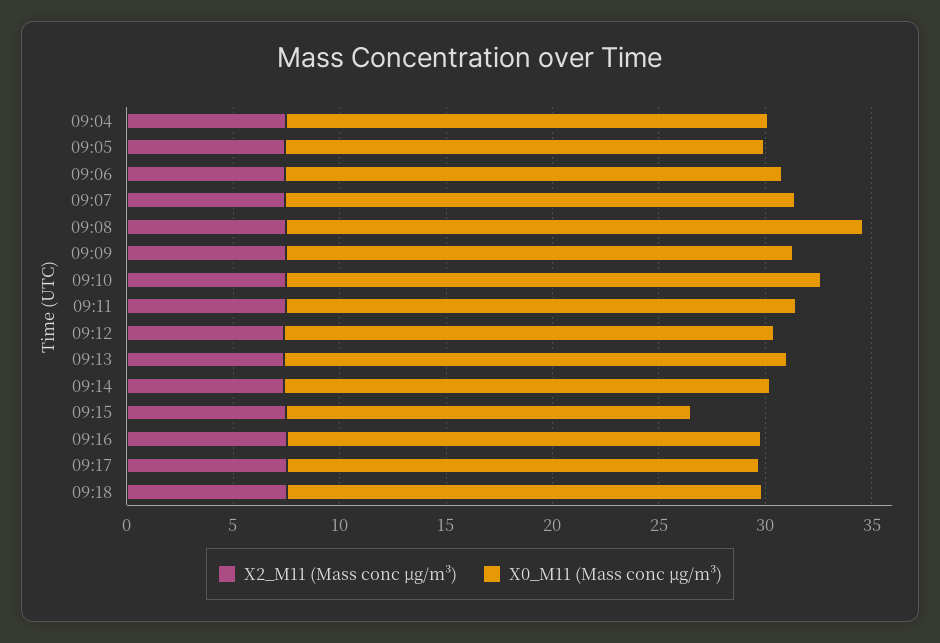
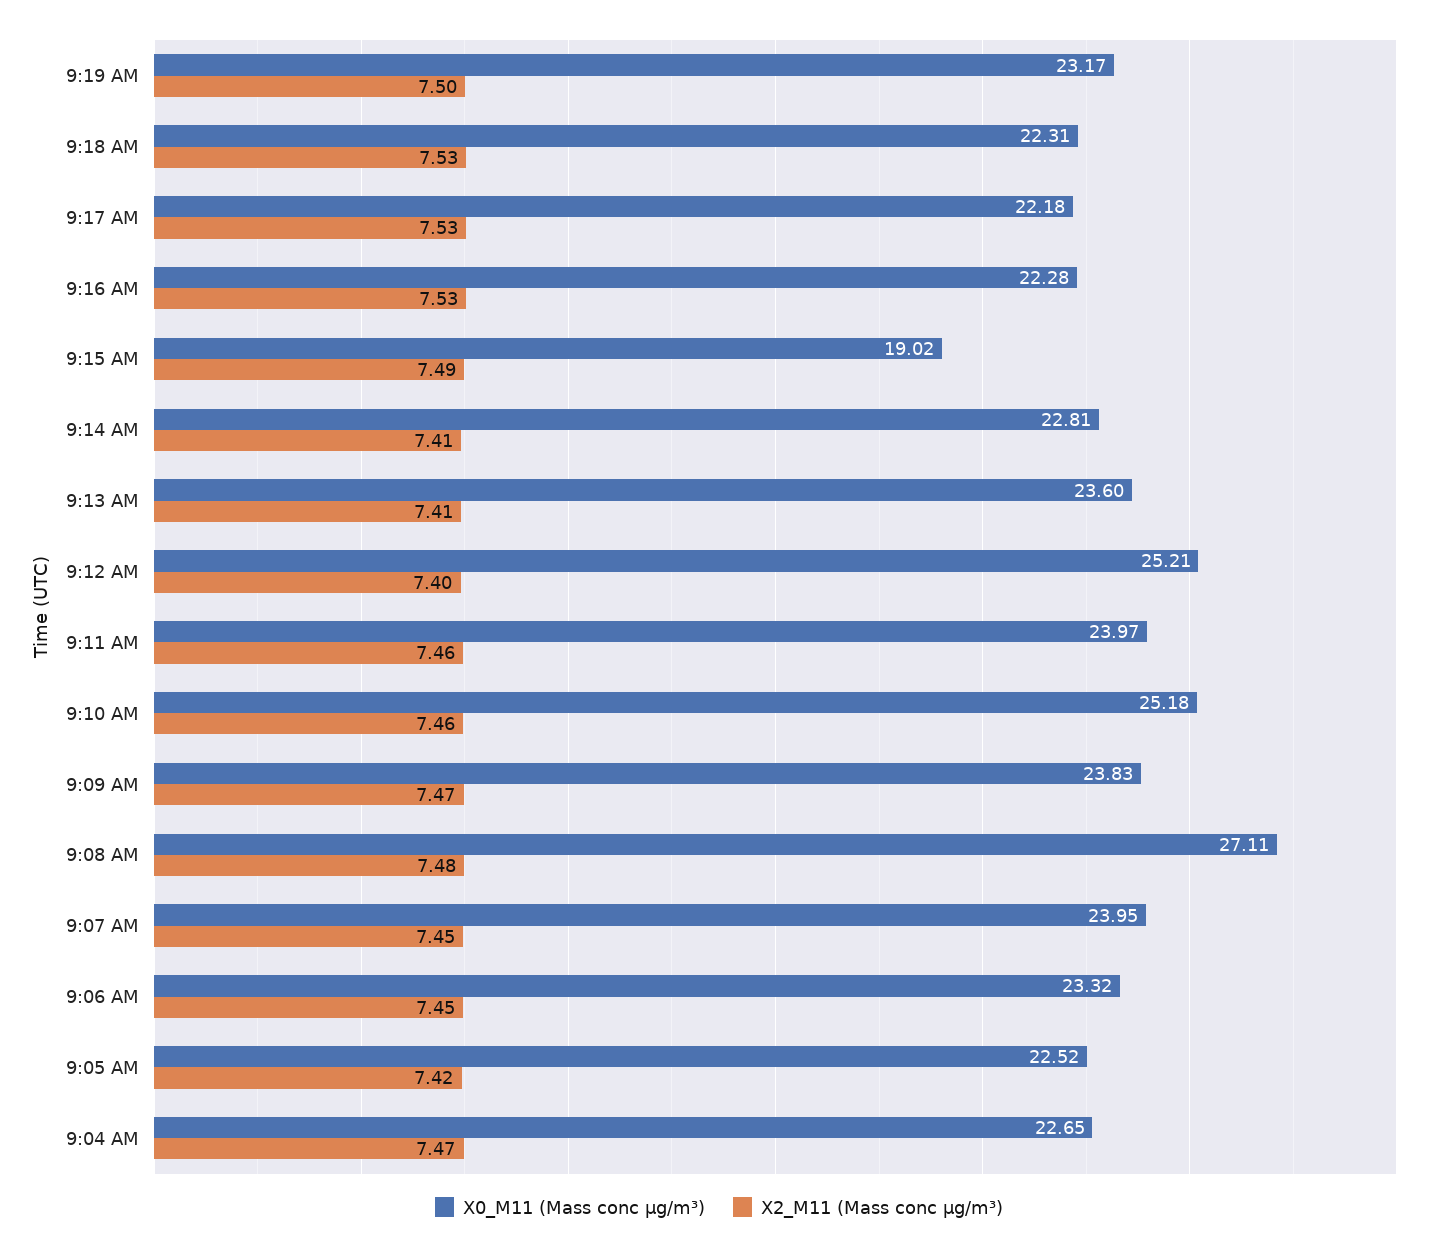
X0_M11 (Mass conc μg/m³), 09:12: 23 -> 25.21
X0_M11 (Mass conc μg/m³), 9:19 AM: none -> 23.17
X2_M11 (Mass conc μg/m³), 9:19 AM: none -> 7.5

